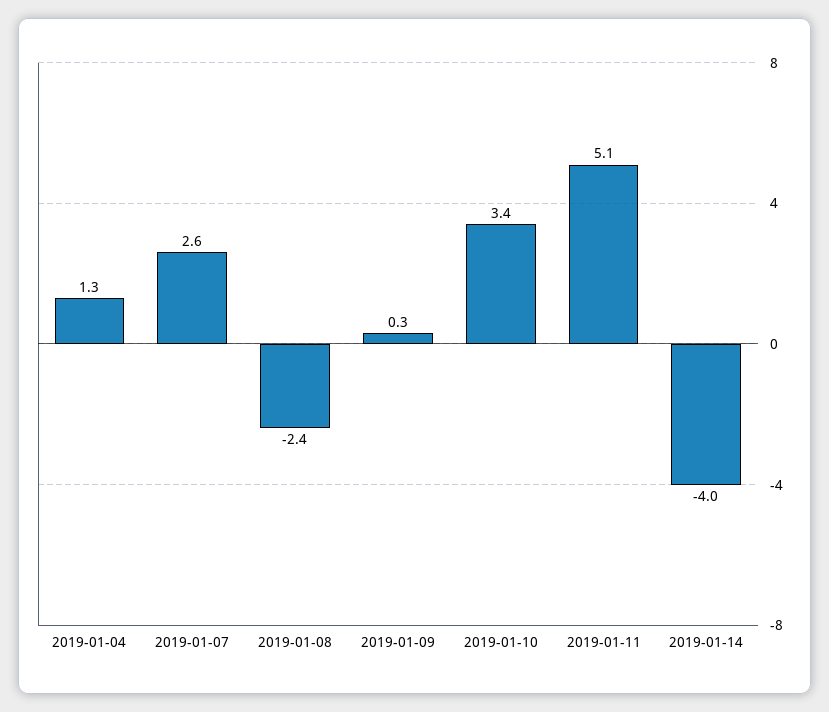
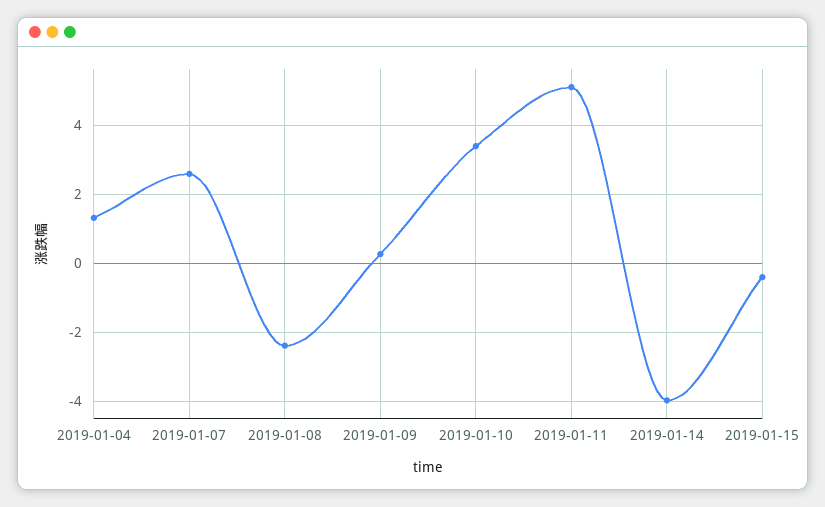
2019-01-15: none -> -0.4

